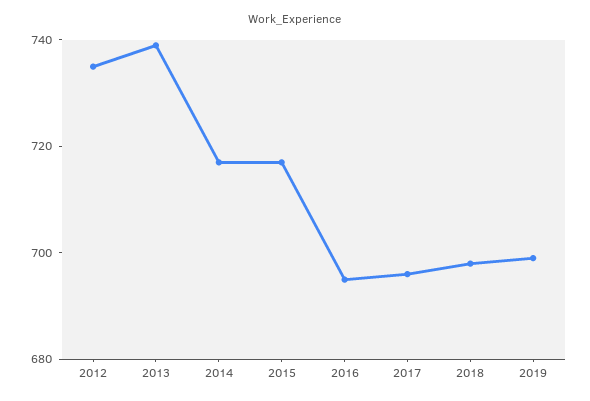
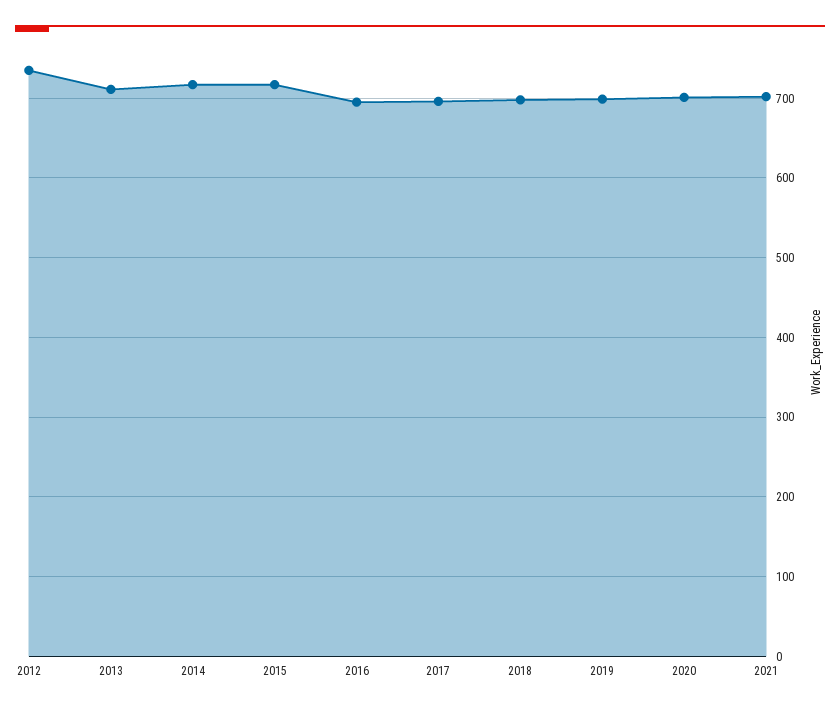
2013: 740 -> 710
2020: none -> 700
2021: none -> 700

